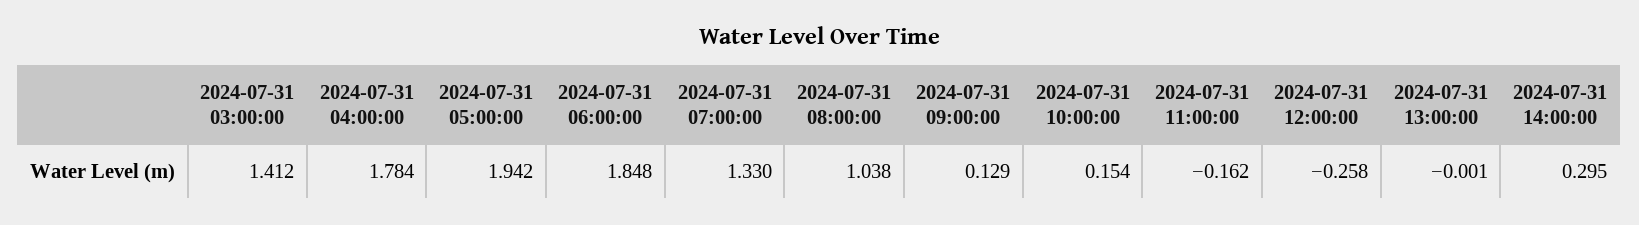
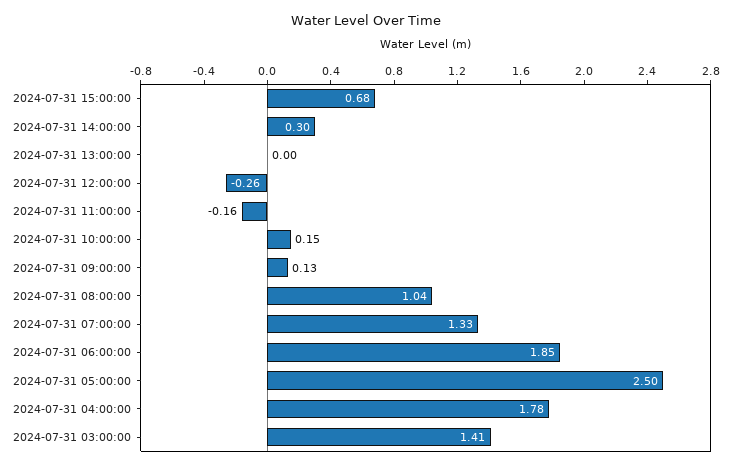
2024-07-31 05:00:00: 1.942 -> 2.5
2024-07-31 15:00:00: none -> 0.68

